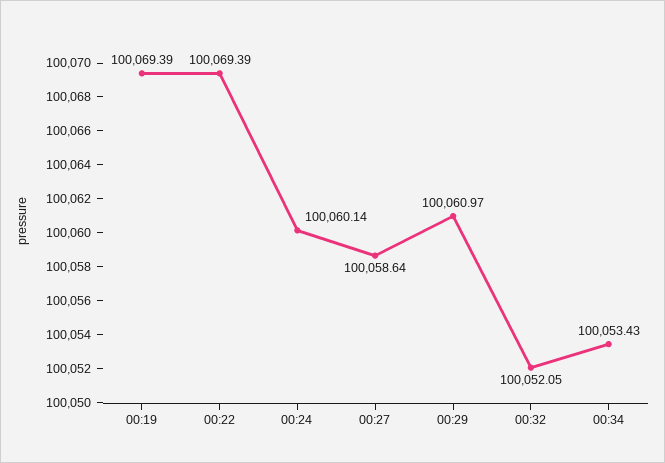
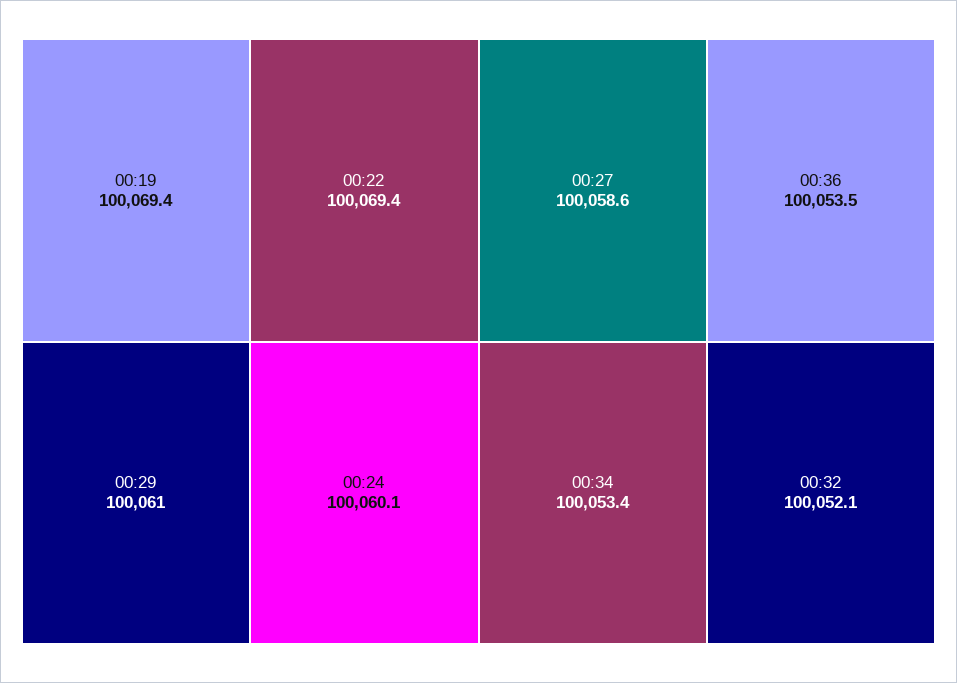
00:36: none -> 100053.5

